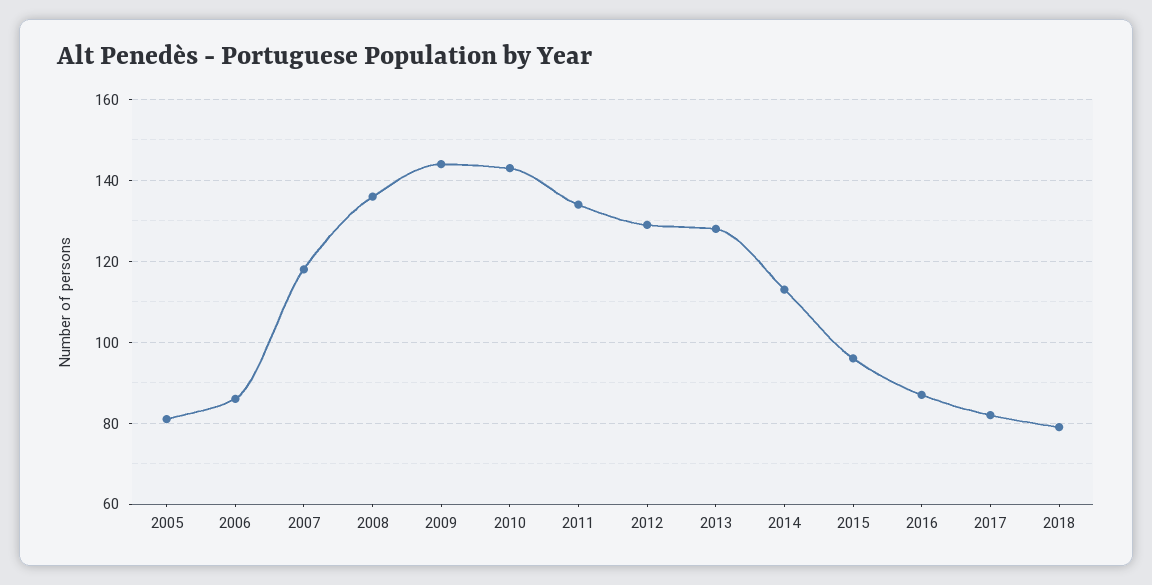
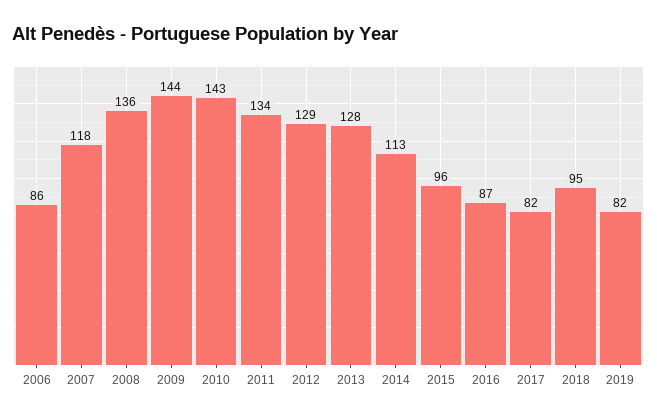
2005: 80 -> none
2018: 80 -> 95
2019: none -> 82

